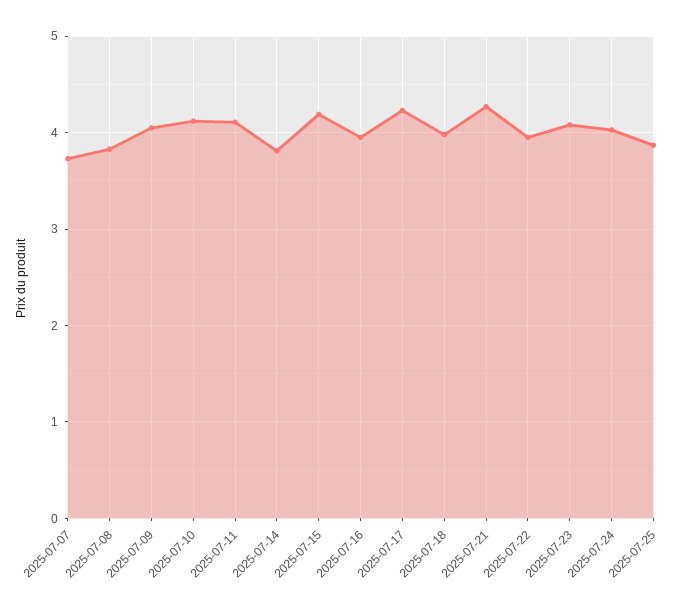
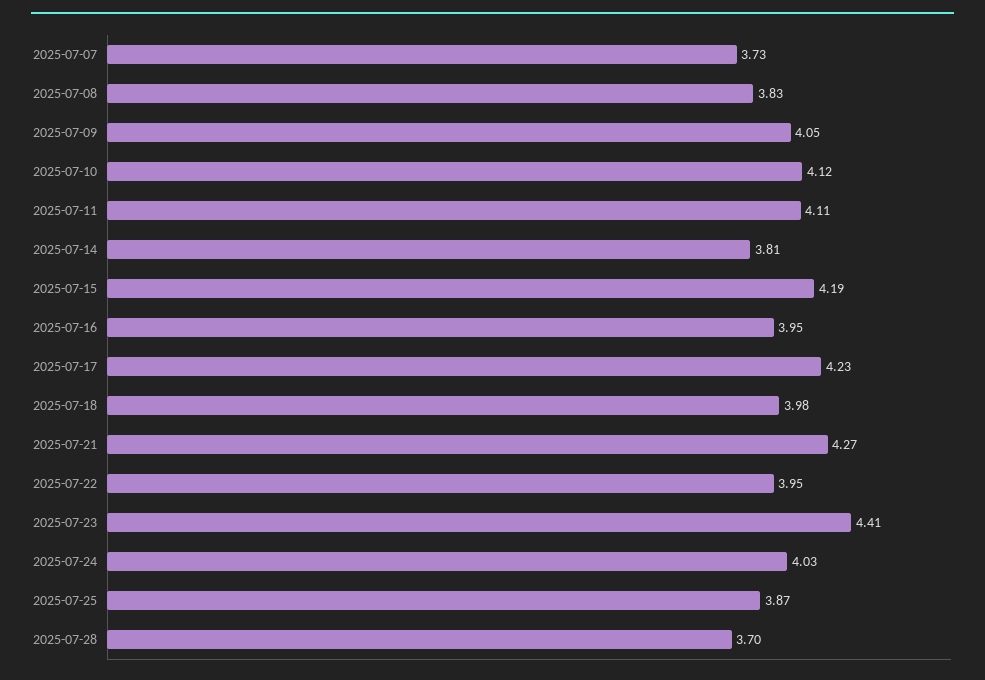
2025-07-23: 4.1 -> 4.41
2025-07-28: none -> 3.7

